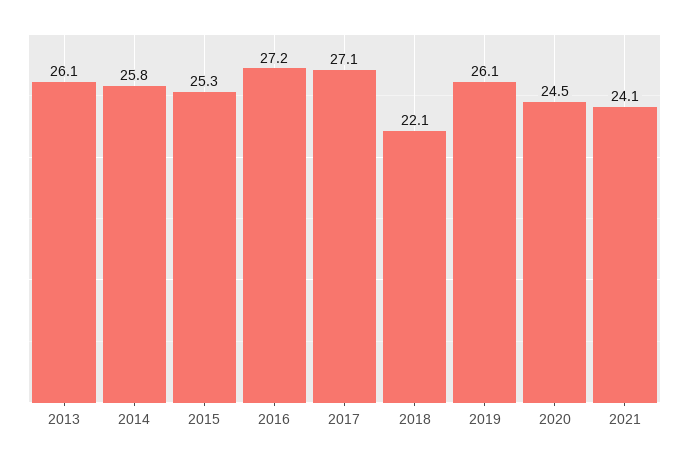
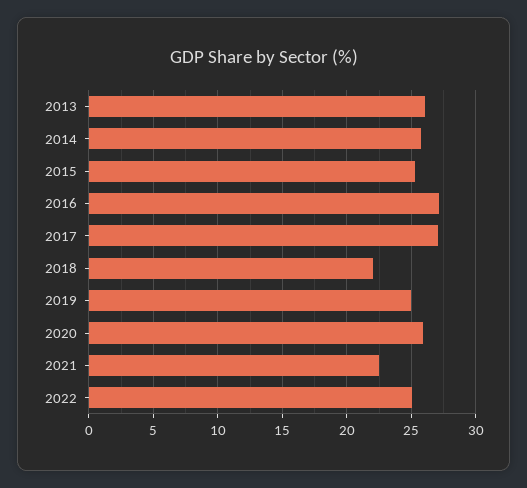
2019: 26.1 -> 25
2020: 24.5 -> 26
2021: 24.1 -> 22.5
2022: none -> 25

